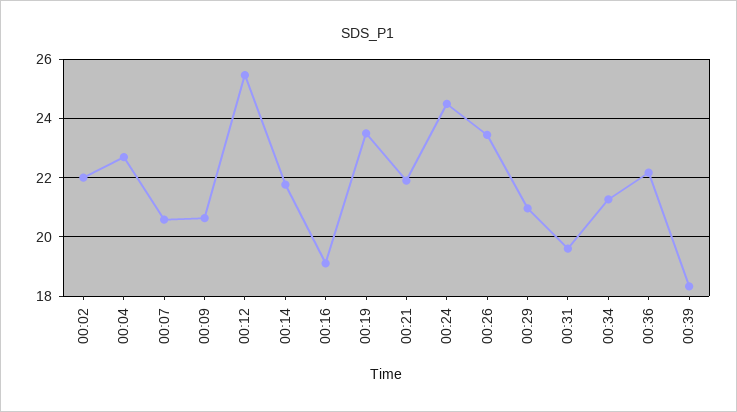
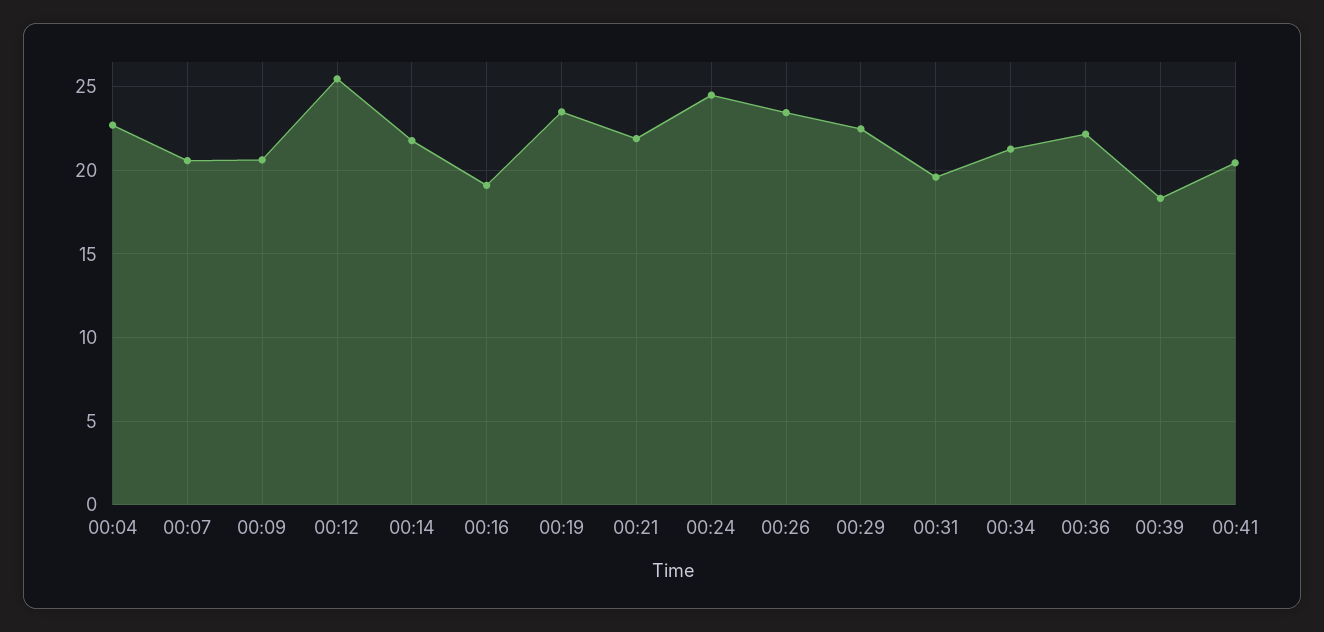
00:02: 22 -> none
00:29: 21 -> 22.5
00:41: none -> 20.5

